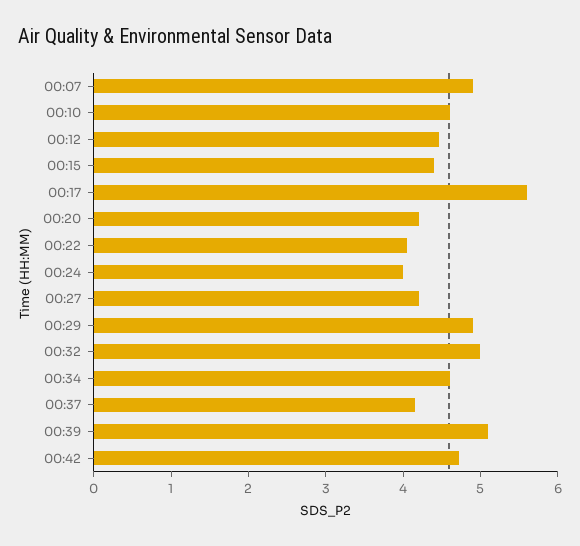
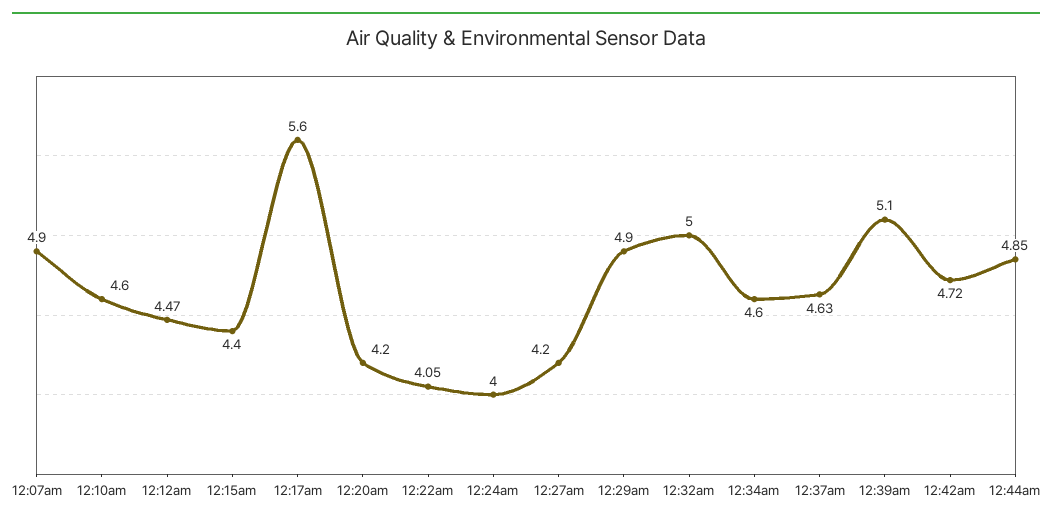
00:37: 4.2 -> 4.63
12:44am: none -> 4.85

